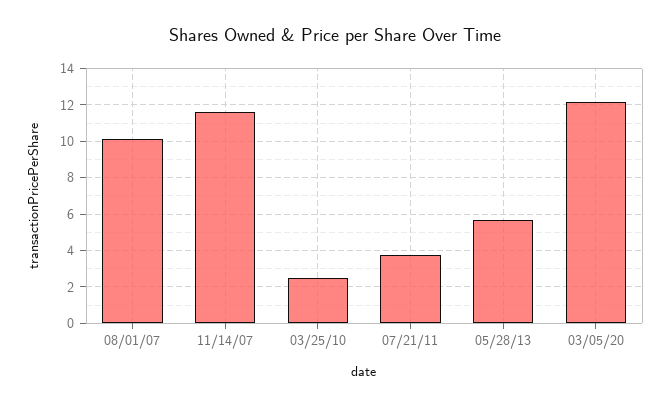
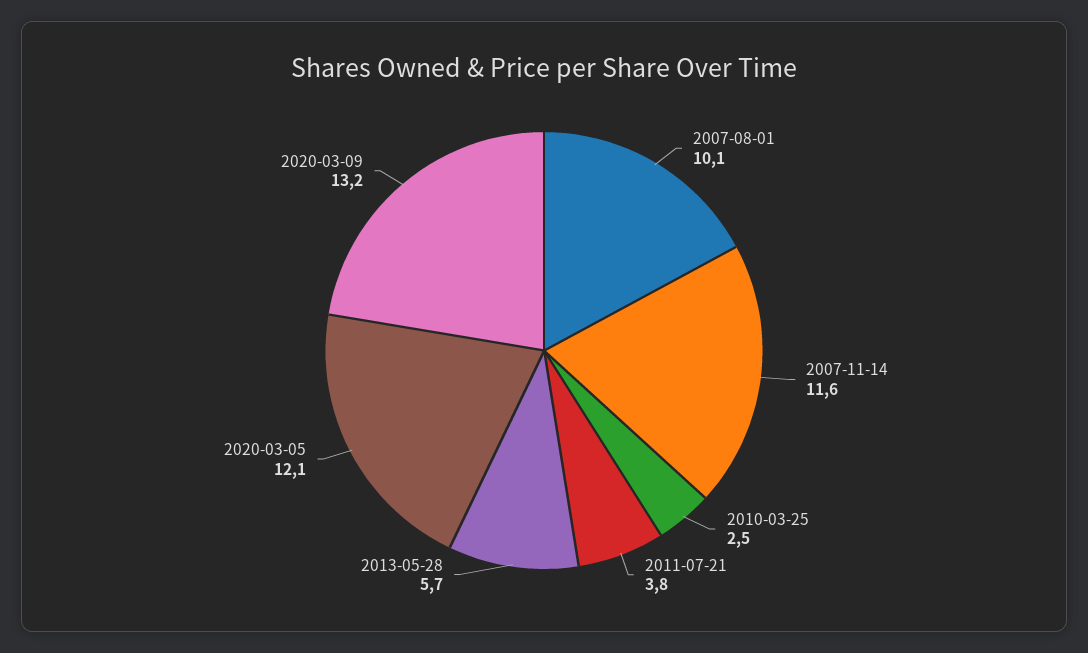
2020-03-09: none -> 13.2

